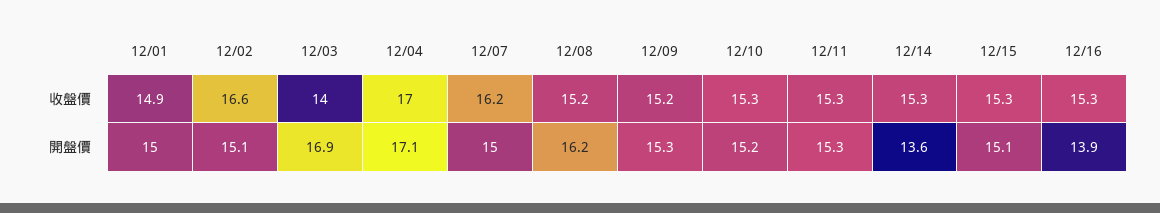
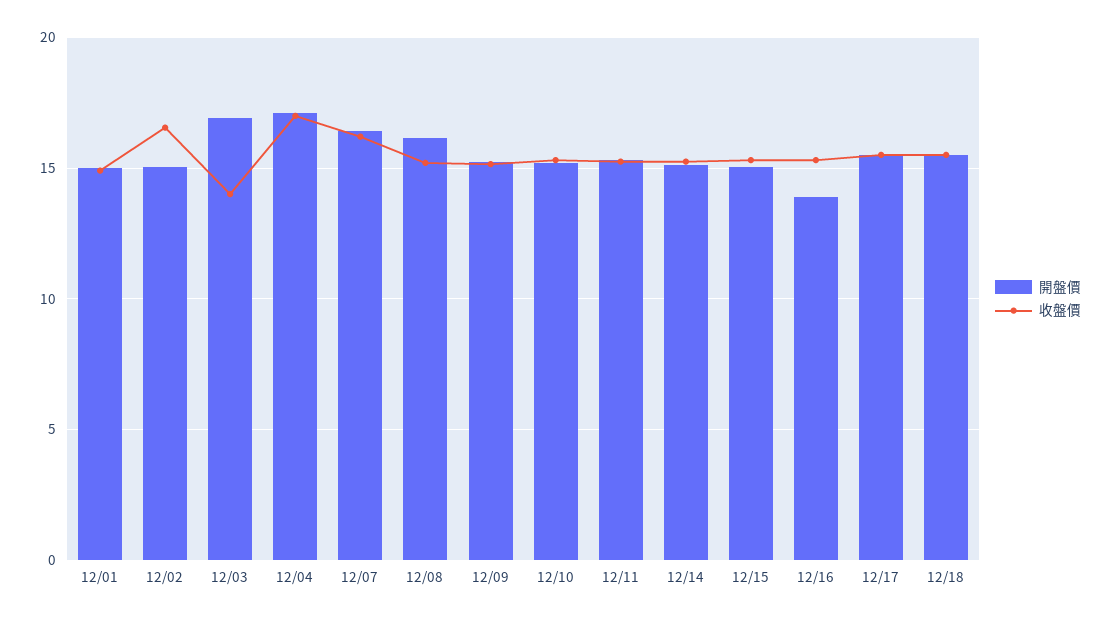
開盤價, 12/07: 15 -> 16.5
開盤價, 12/14: 13.6 -> 15
開盤價, 12/17: none -> 15.5
收盤價, 12/17: none -> 15.5
開盤價, 12/18: none -> 15.5
收盤價, 12/18: none -> 15.5

